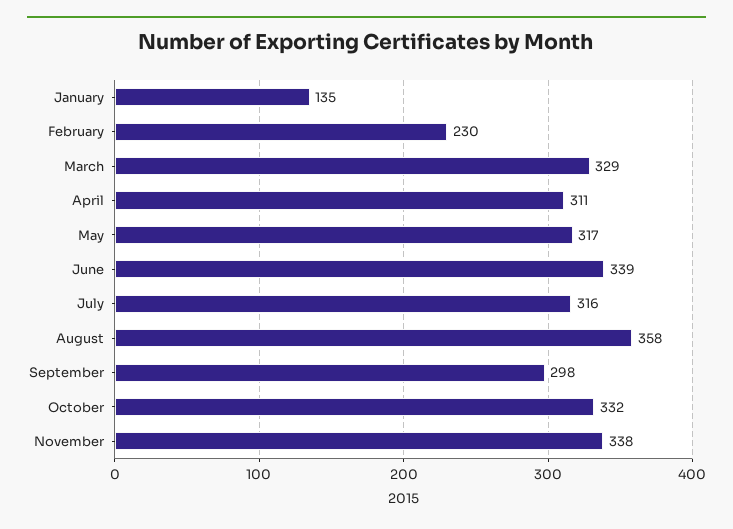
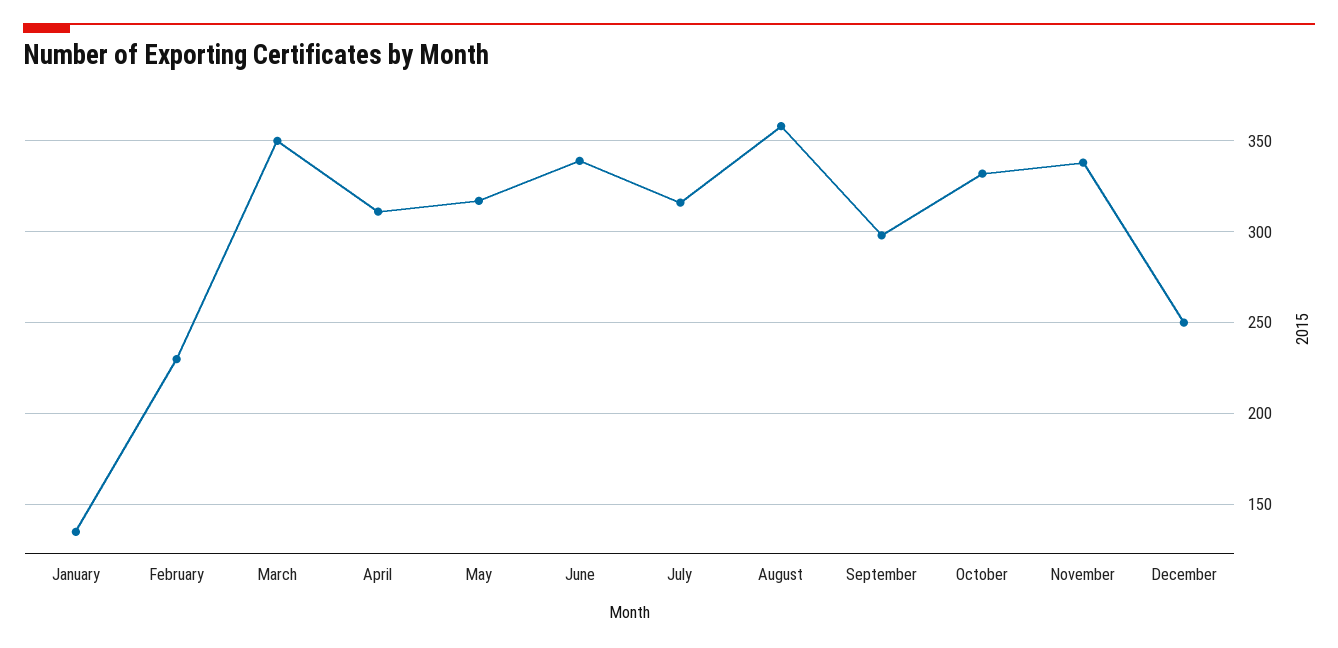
March: 329 -> 350
December: none -> 250

